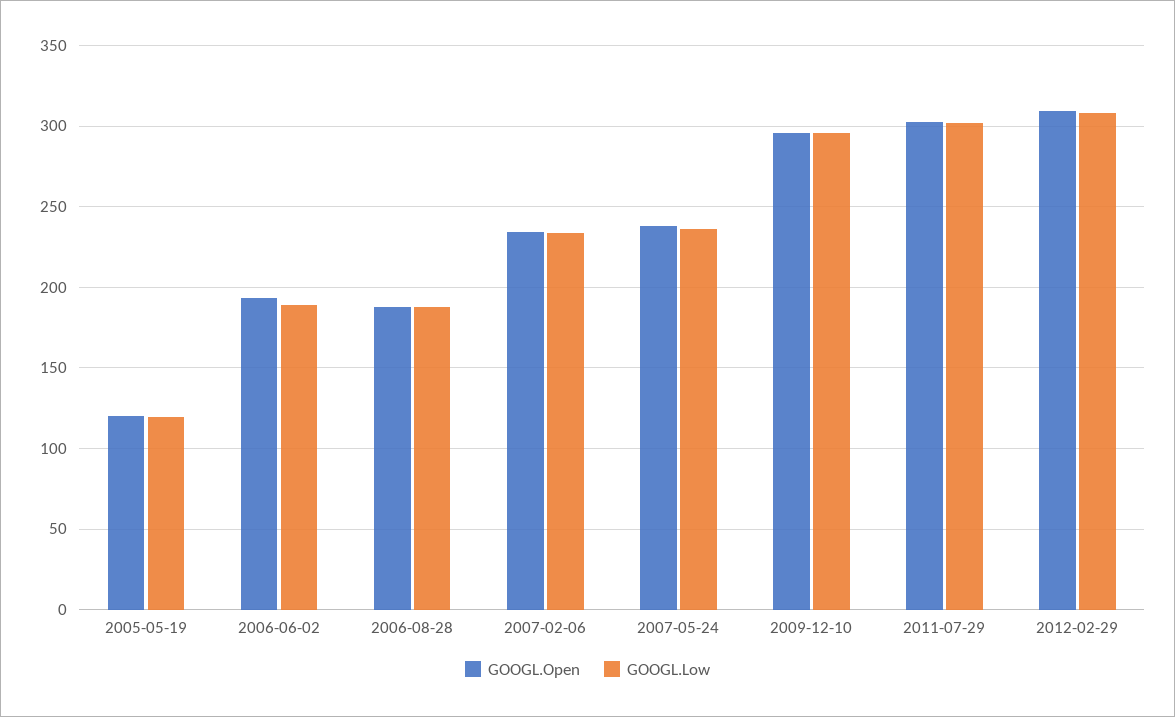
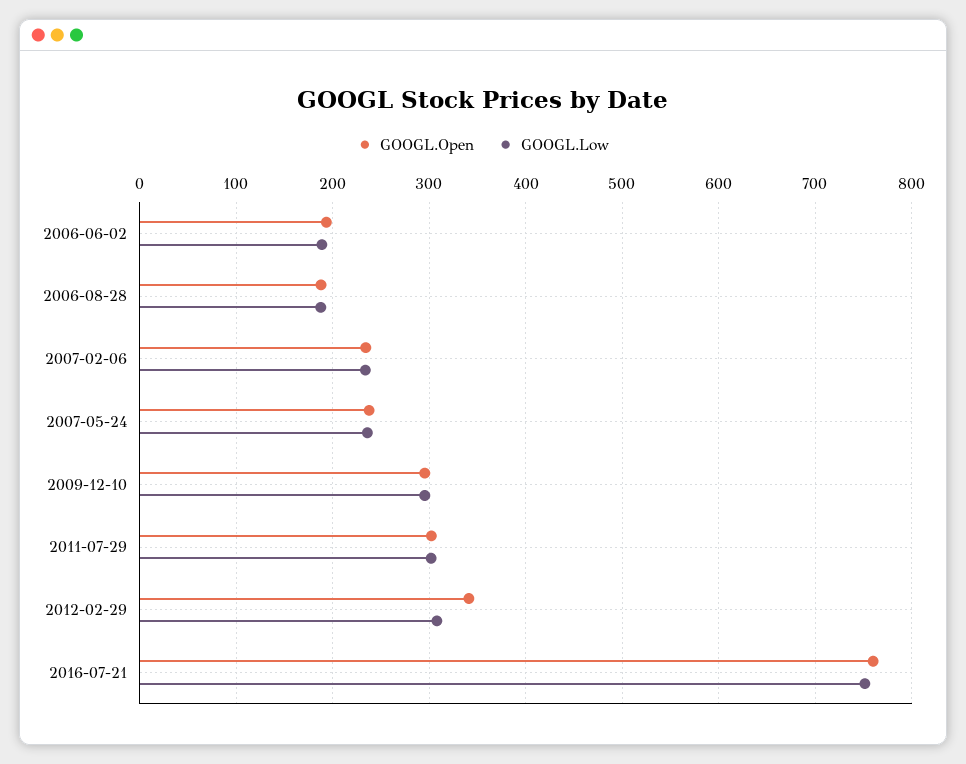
GOOGL.Open, 2005-05-19: 120 -> none
GOOGL.Low, 2005-05-19: 120 -> none
GOOGL.Open, 2012-02-29: 310 -> 340
GOOGL.Open, 2016-07-21: none -> 760
GOOGL.Low, 2016-07-21: none -> 750

